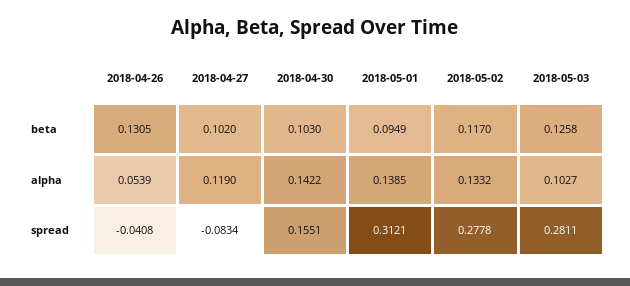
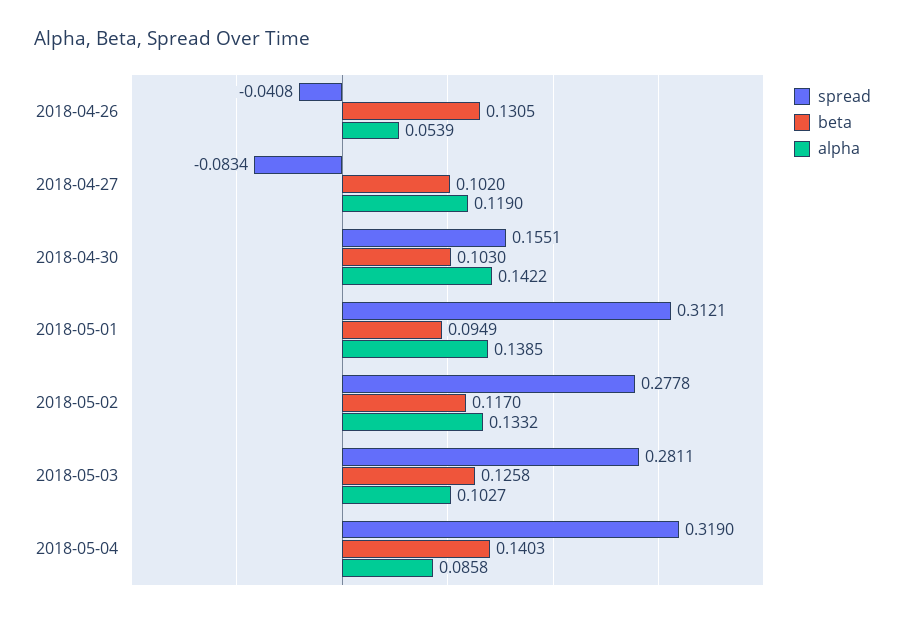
spread, 2018-05-04: none -> 0.319
beta, 2018-05-04: none -> 0.1403
alpha, 2018-05-04: none -> 0.0858

